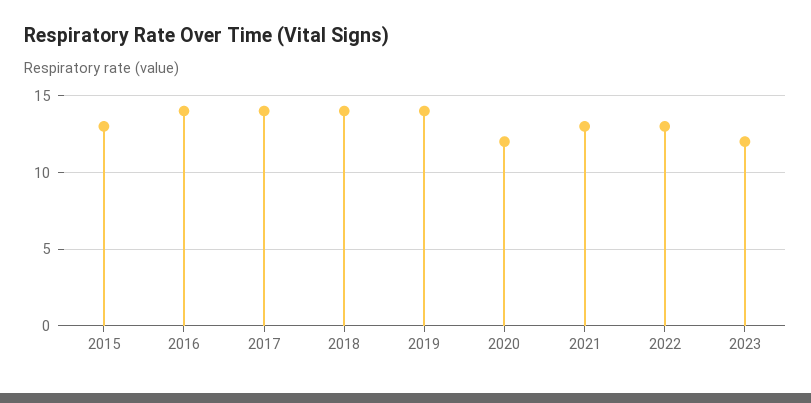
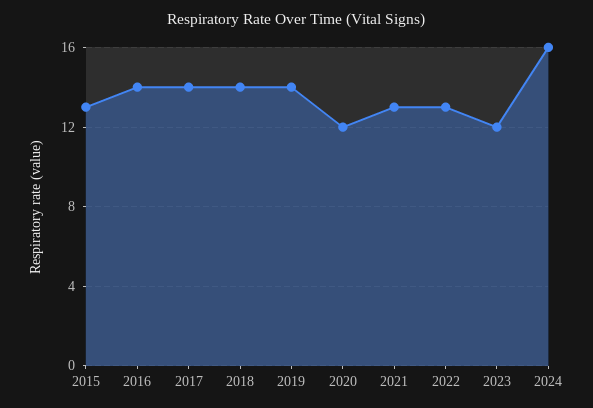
2024: none -> 16

